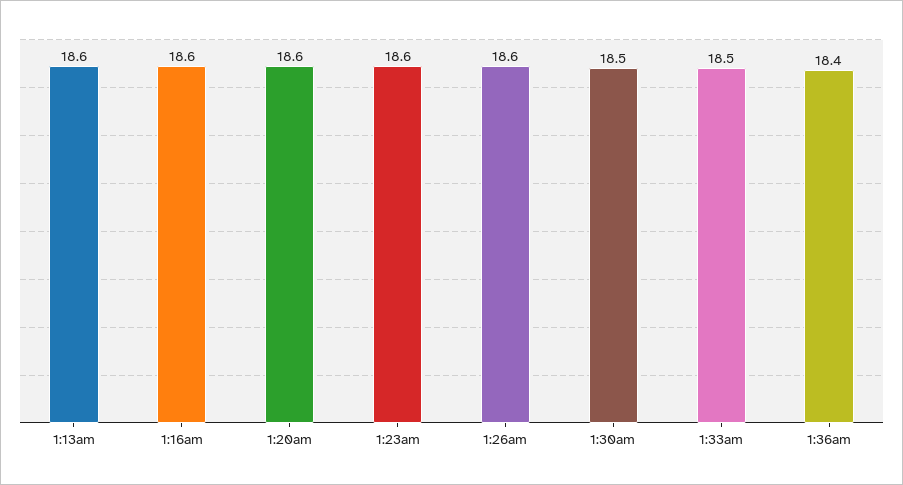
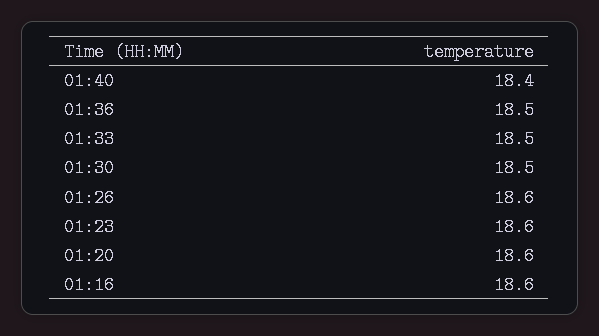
1:13am: 18.6 -> none
1:36am: 18.4 -> 18.5
01:40: none -> 18.4

